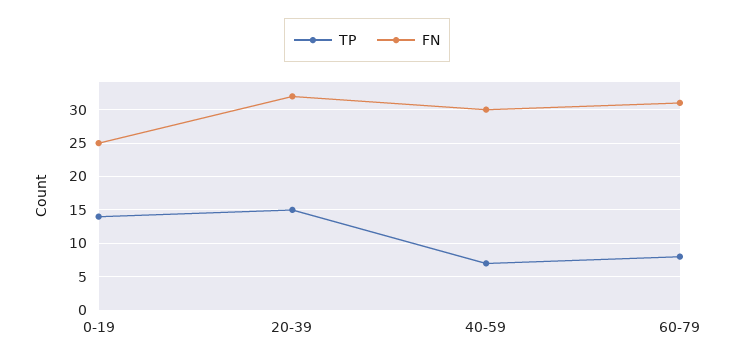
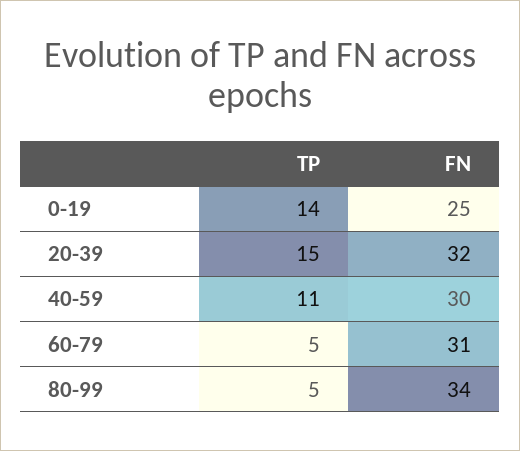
TP, 40-59: 7 -> 11
TP, 60-79: 8 -> 5
TP, 80-99: none -> 5
FN, 80-99: none -> 34

